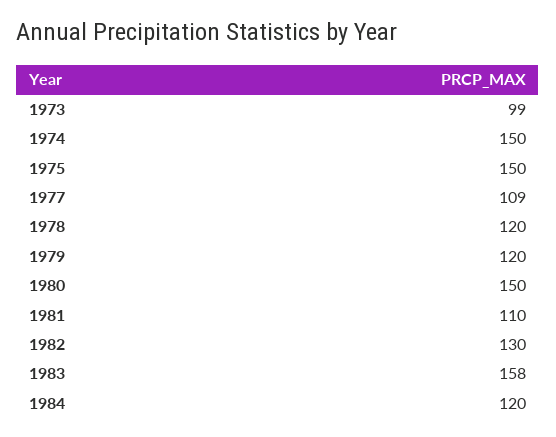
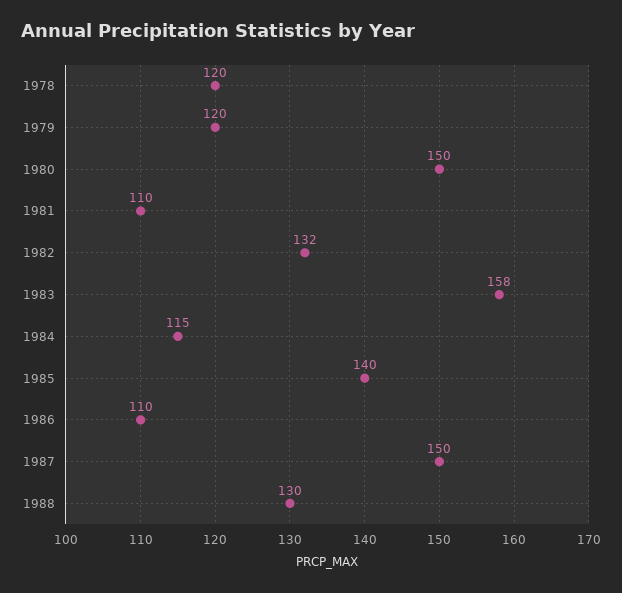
1973: 99 -> none
1974: 150 -> none
1975: 150 -> none
1977: 109 -> none
1982: 130 -> 132
1984: 120 -> 115
1985: none -> 140
1986: none -> 110
1987: none -> 150
1988: none -> 130

